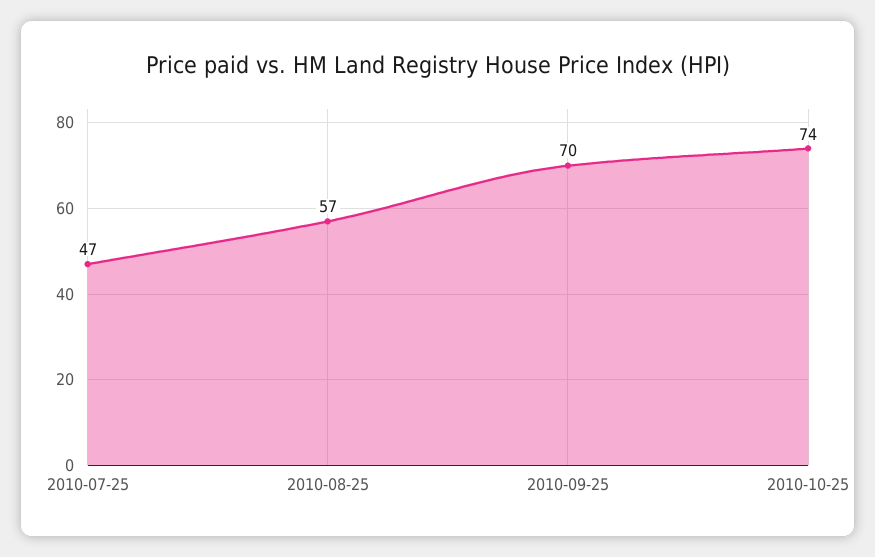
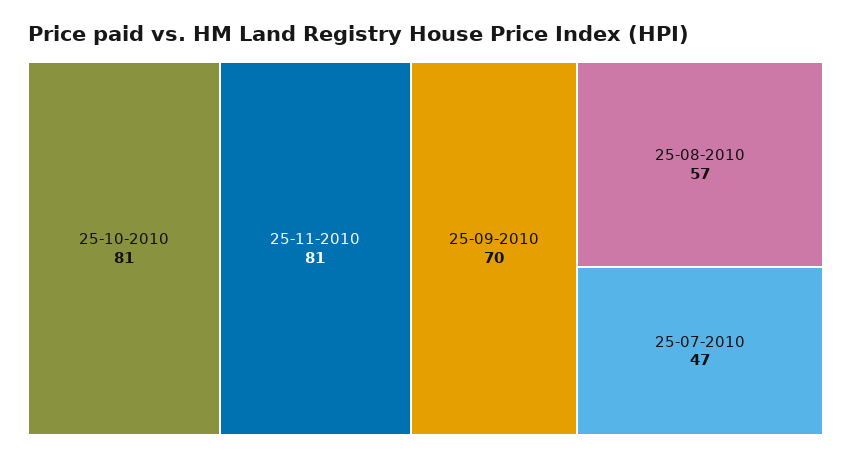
2010-10-25: 74 -> 81
25-11-2010: none -> 81

